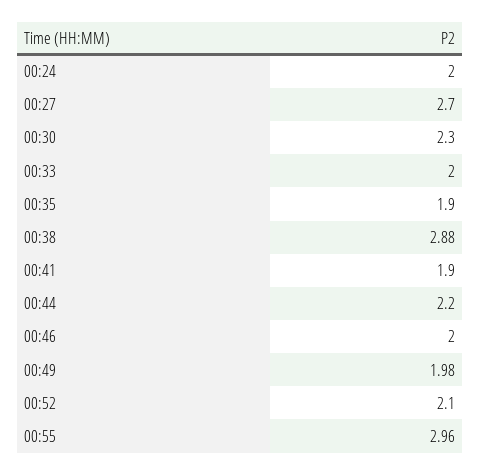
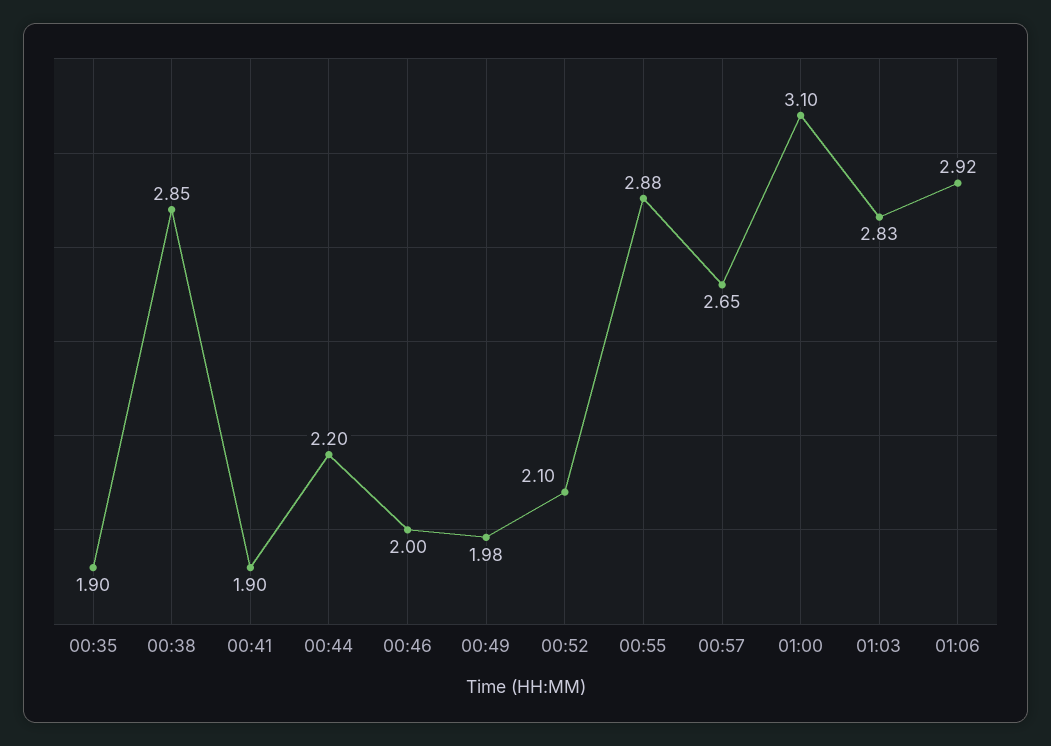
00:24: 2 -> none
00:27: 2.7 -> none
00:30: 2.3 -> none
00:33: 2 -> none
00:38: 2.88 -> 2.85
00:55: 2.96 -> 2.88
00:57: none -> 2.65
01:00: none -> 3.1
01:03: none -> 2.83
01:06: none -> 2.92

